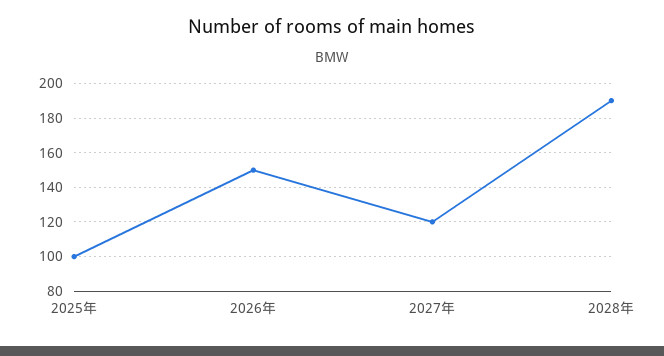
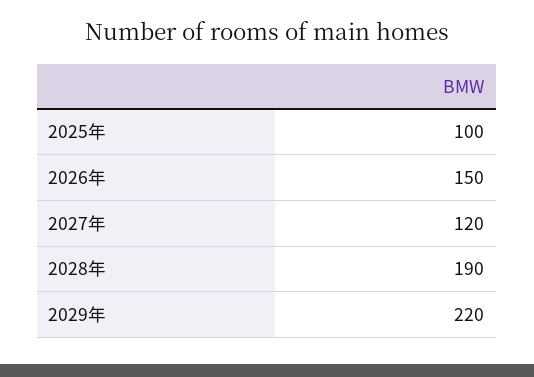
2029年: none -> 220

